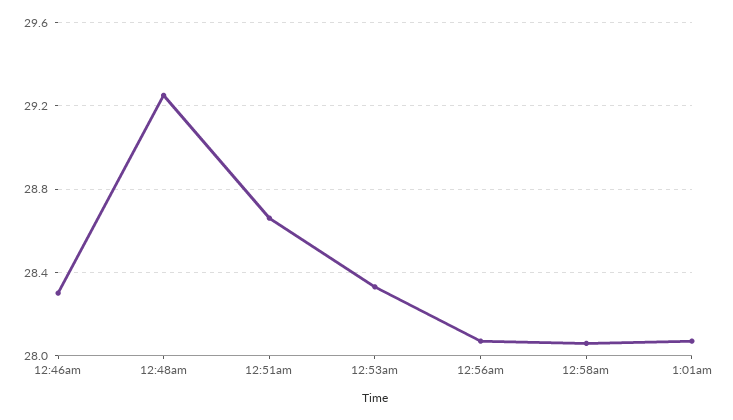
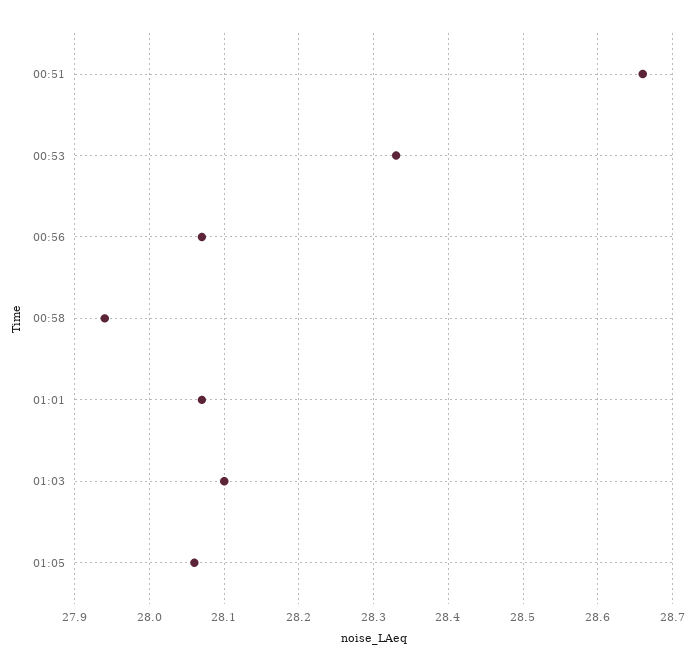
12:46am: 28.3 -> none
12:48am: 29.25 -> none
12:58am: 28.05 -> 27.94
01:03: none -> 28.1
01:05: none -> 28.06

